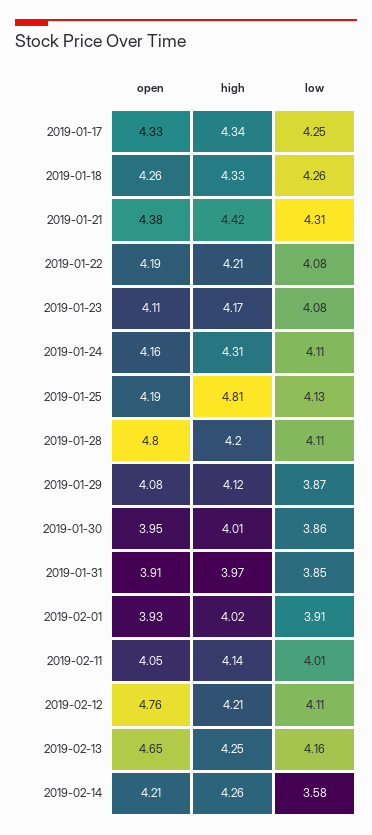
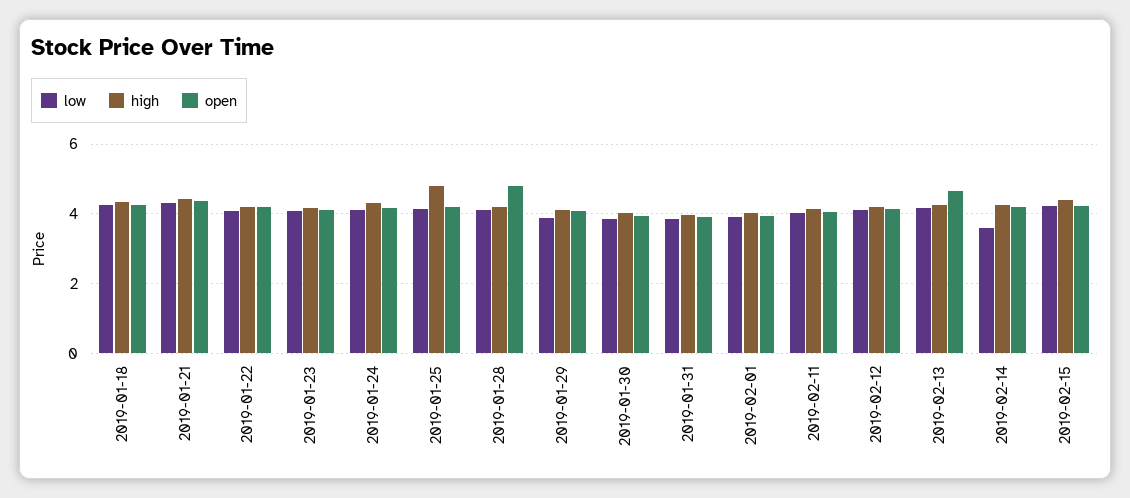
open, 2019-01-17: 4.33 -> none
high, 2019-01-17: 4.34 -> none
low, 2019-01-17: 4.25 -> none
open, 2019-02-12: 4.76 -> 4.2
low, 2019-02-15: none -> 4.2
high, 2019-02-15: none -> 4.4
open, 2019-02-15: none -> 4.2

